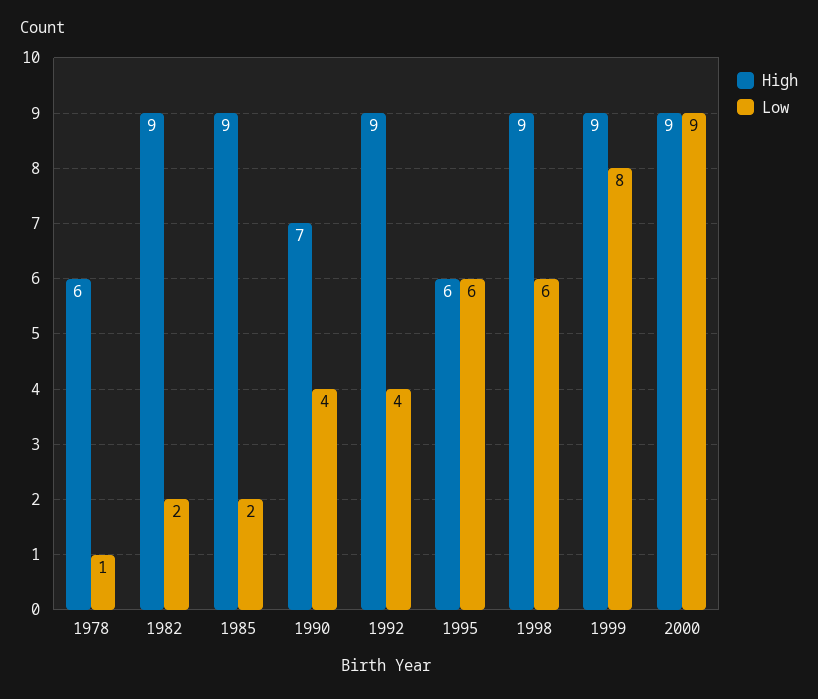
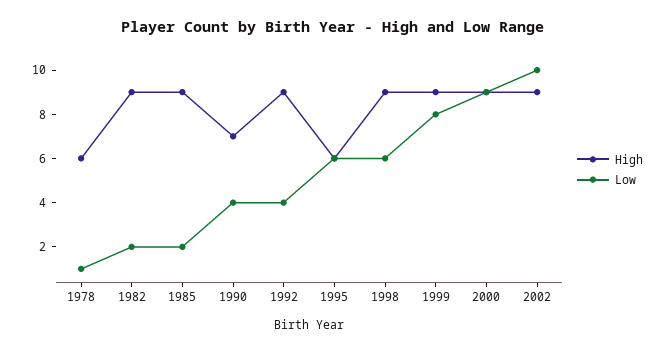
High, 2002: none -> 9
Low, 2002: none -> 10

